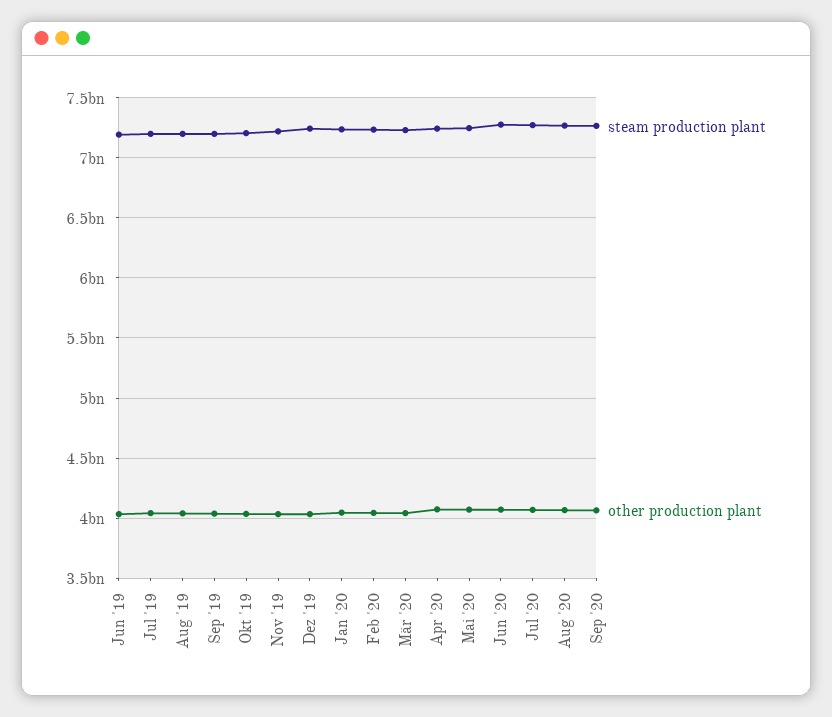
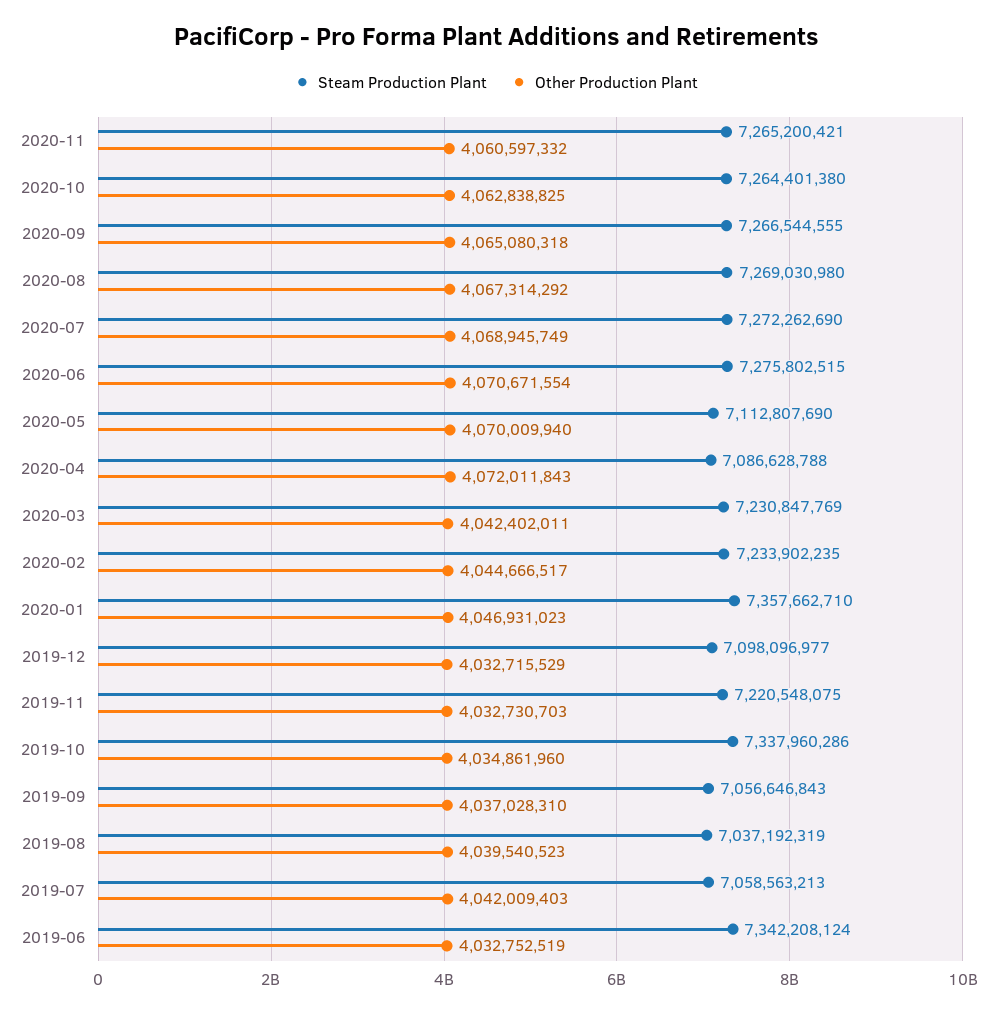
steam production plant, Jun '19: 7200000000 -> 7342208124
steam production plant, Jul '19: 7200000000 -> 7058563213
steam production plant, Aug '19: 7200000000 -> 7037192319
steam production plant, Sep '19: 7200000000 -> 7056646843
steam production plant, Okt '19: 7200000000 -> 7337960286
steam production plant, Dez '19: 7250000000 -> 7098096977
steam production plant, Jan '20: 7250000000 -> 7357662710
steam production plant, Apr '20: 7250000000 -> 7086628788
steam production plant, Mai '20: 7250000000 -> 7112807690
steam production plant, 2020-11: none -> 7265200421
other production plant, 2020-11: none -> 4060597332
steam production plant, 2020-10: none -> 7264401380
other production plant, 2020-10: none -> 4062838825

